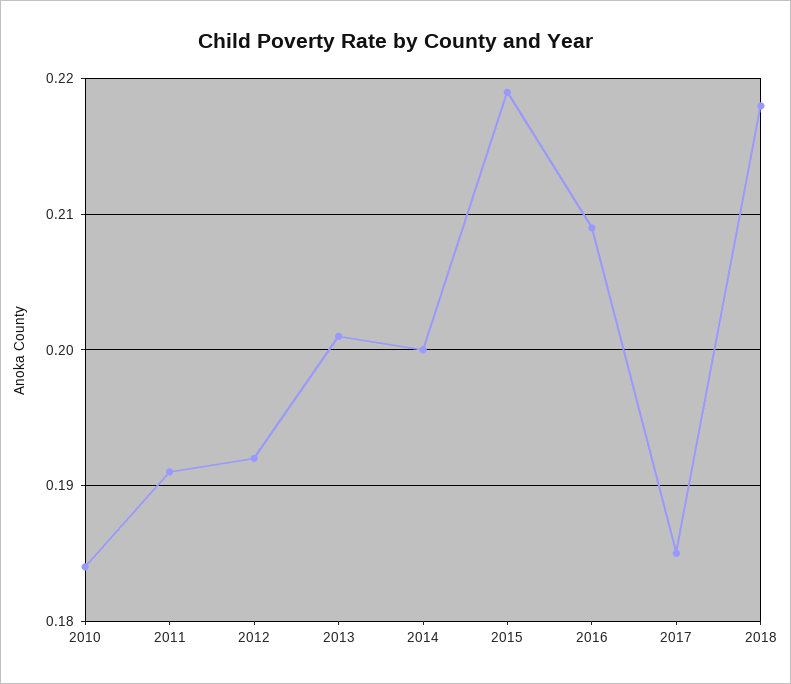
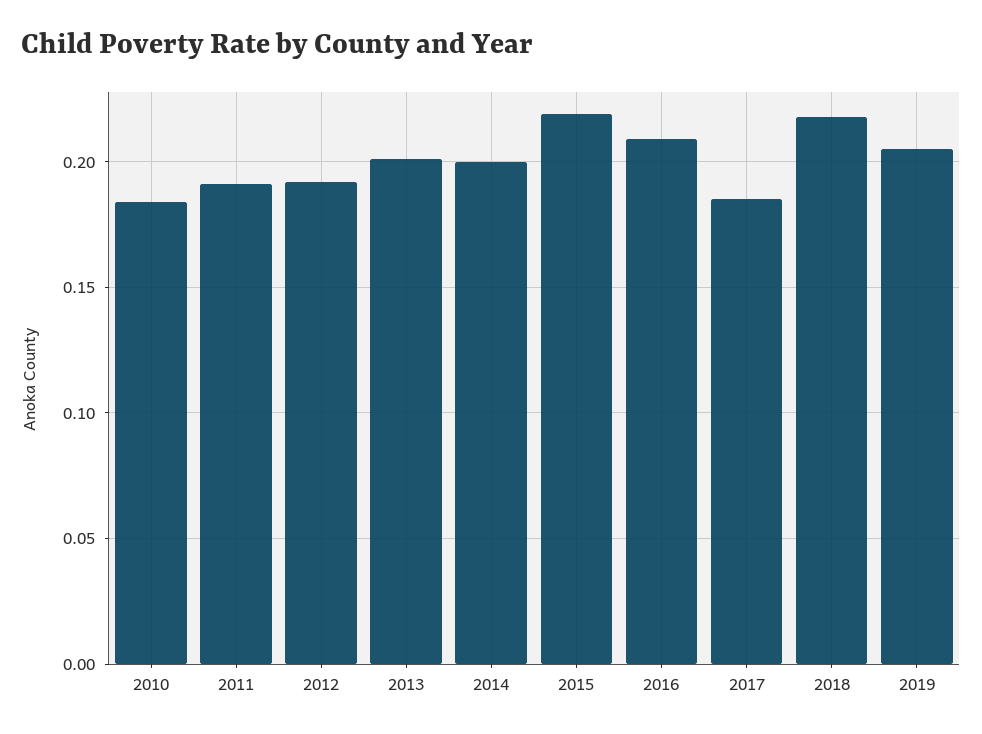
2019: none -> 0.205

